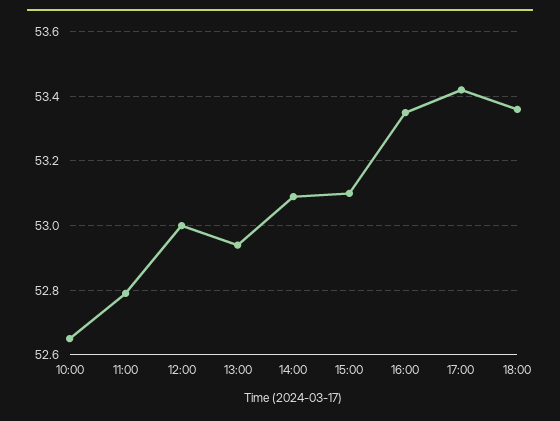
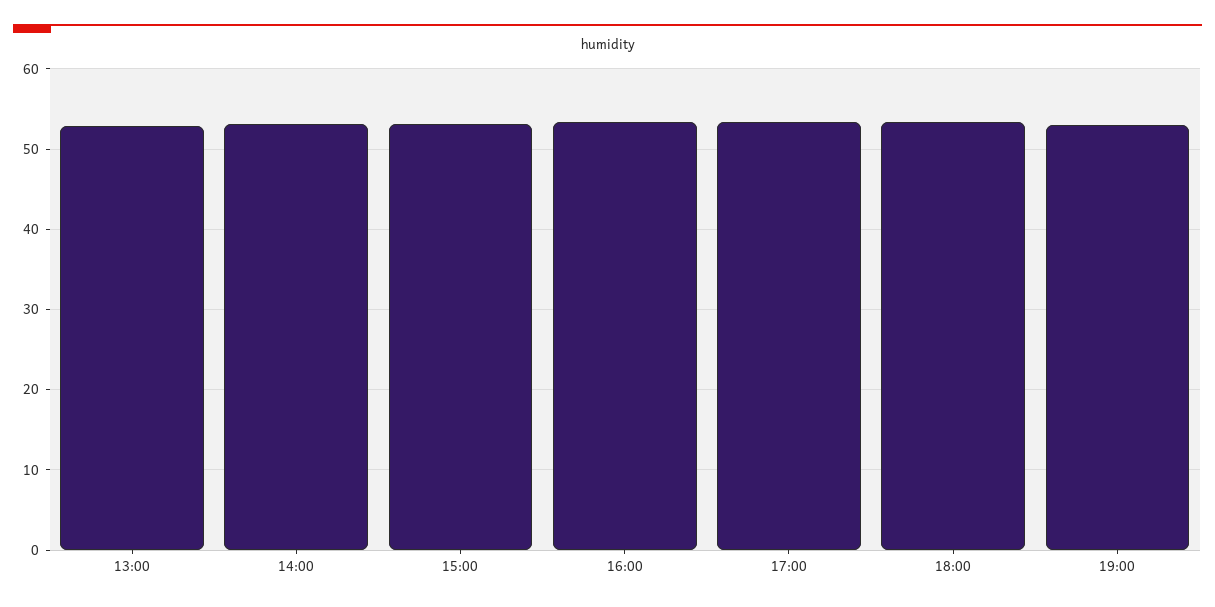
10:00: 52.65 -> none
11:00: 52.8 -> none
12:00: 53 -> none
19:00: none -> 53

